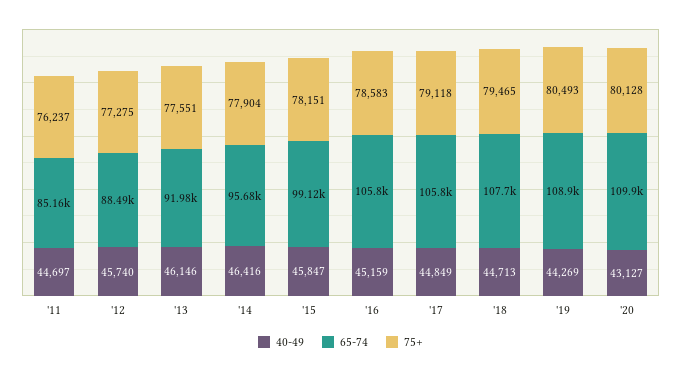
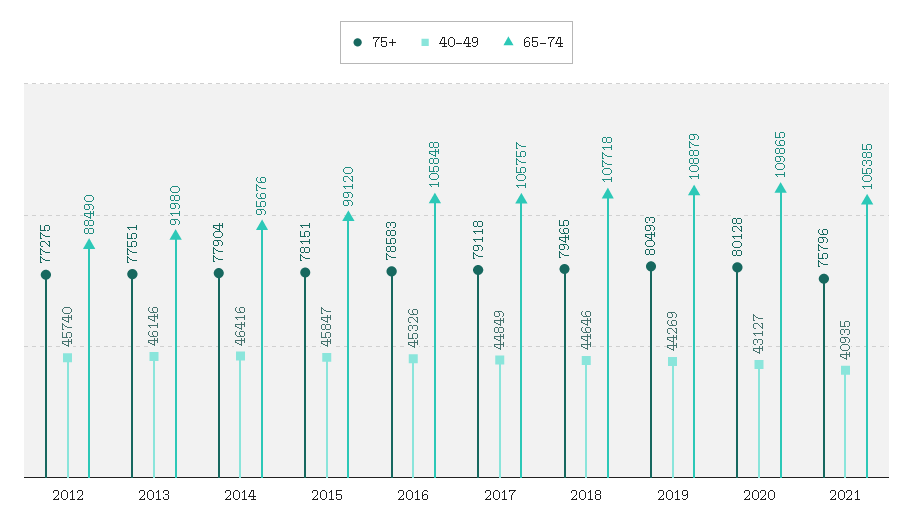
40-49, '11: 44697 -> none
65-74, '11: 85160 -> none
75+, '11: 76237 -> none
40-49, '16: 45159 -> 45326
40-49, '18: 44713 -> 44646
75+, 2021: none -> 75796
40-49, 2021: none -> 40935
65-74, 2021: none -> 105385

